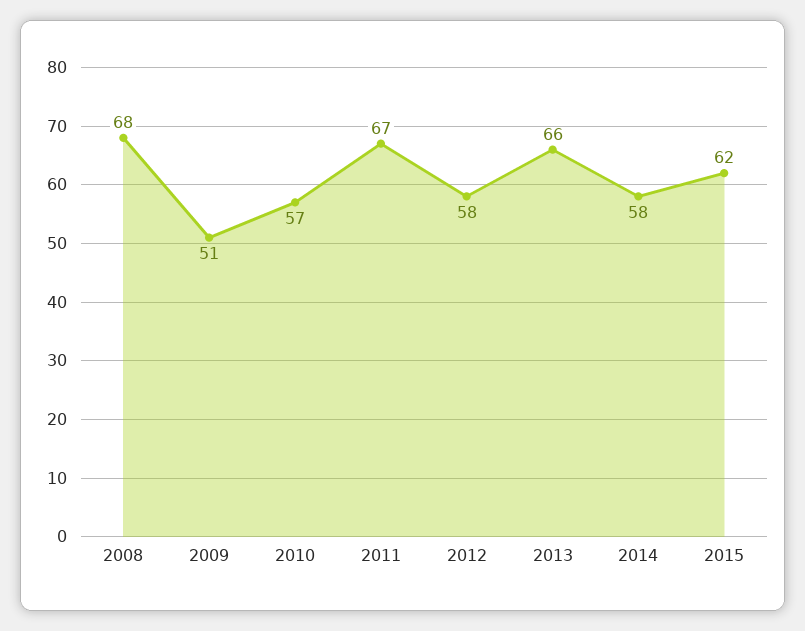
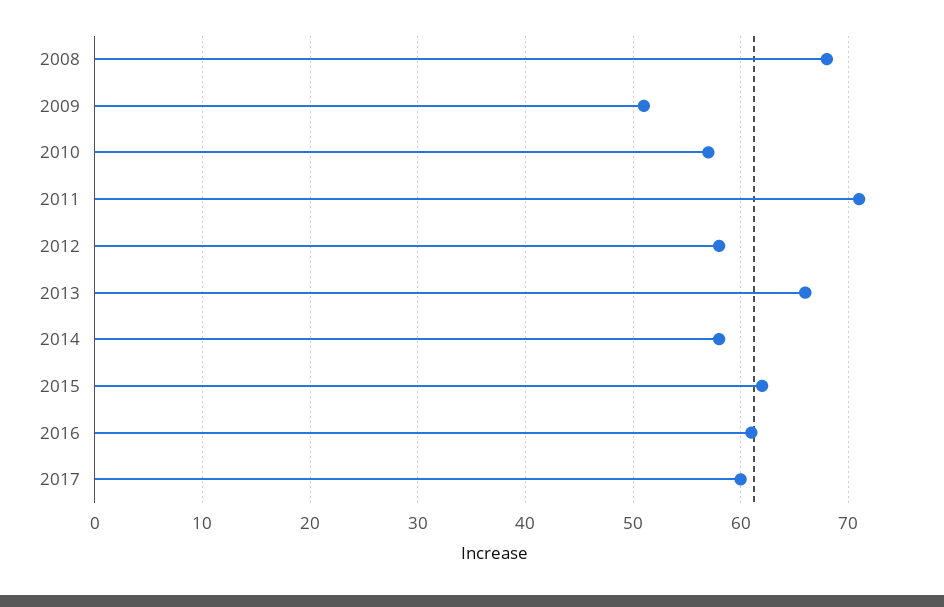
2011: 67 -> 71
2016: none -> 61
2017: none -> 60

